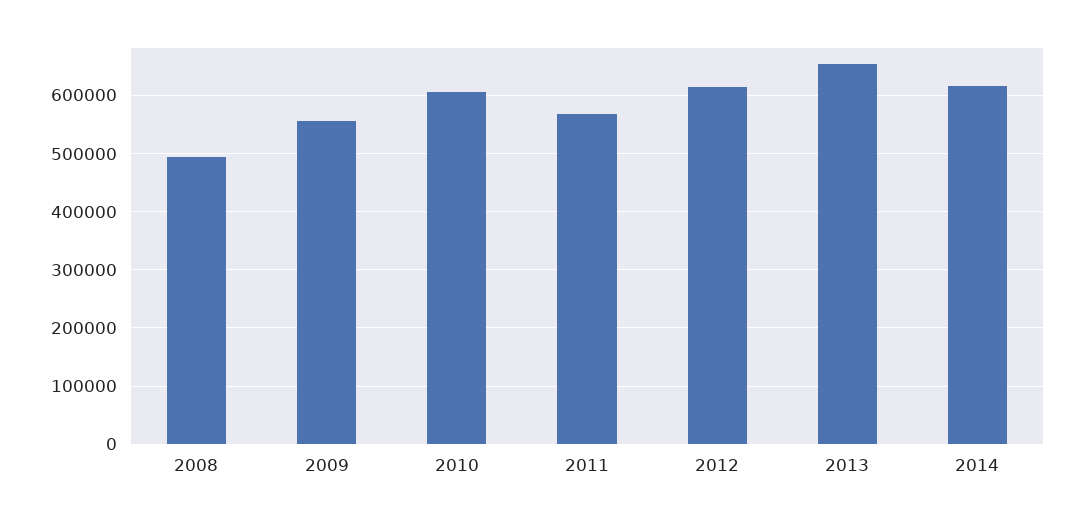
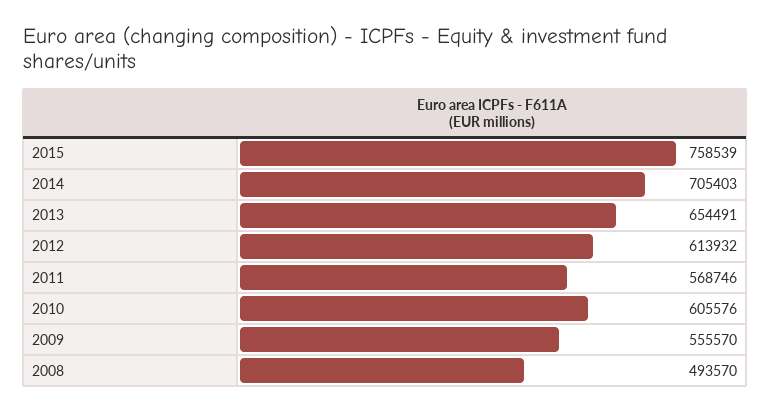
2014: 620000 -> 705403
2015: none -> 758539

